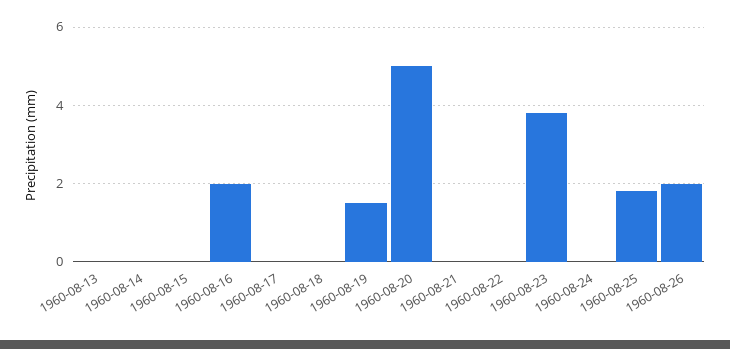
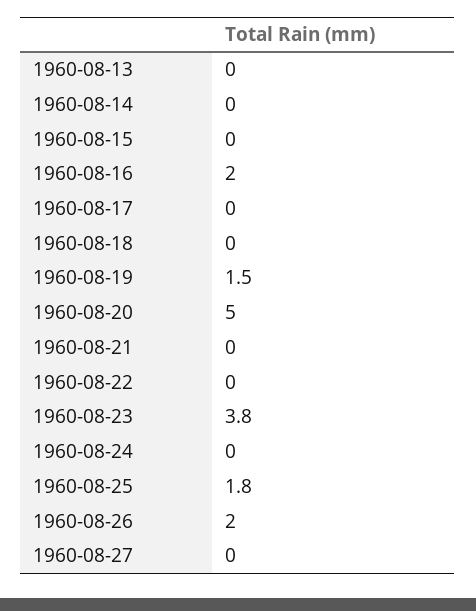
1960-08-27: none -> 0

